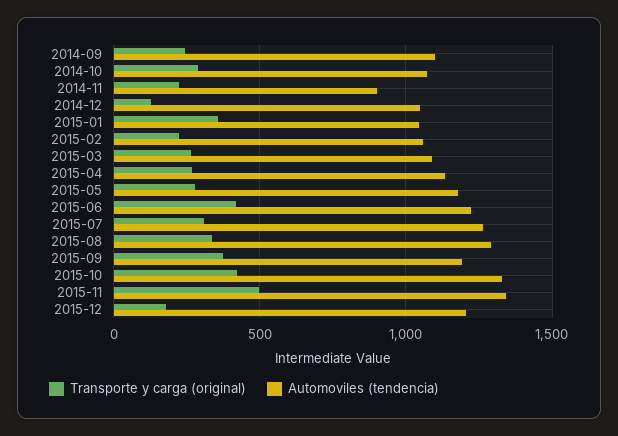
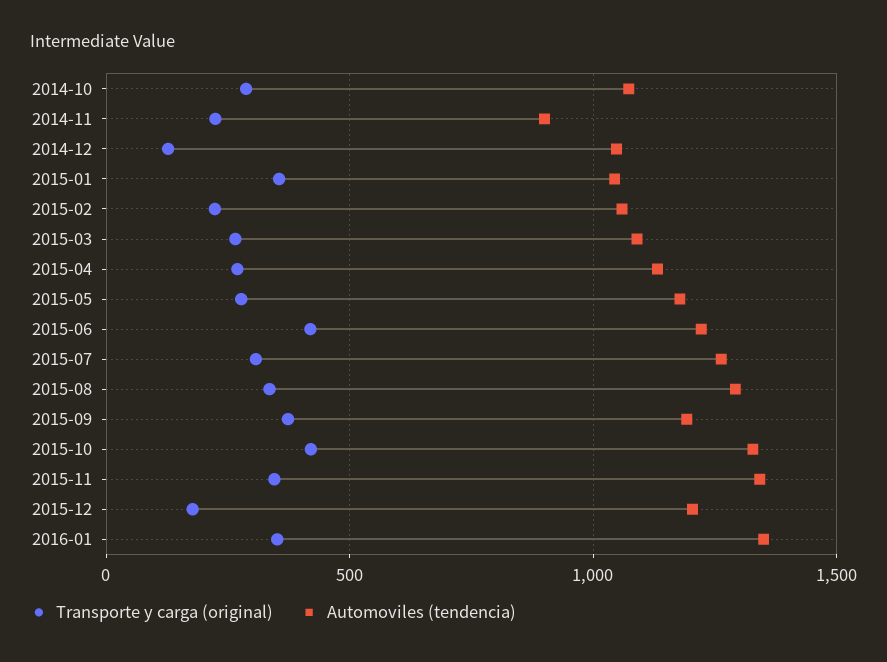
Transporte y carga (original), 2014-09: 250 -> none
Automoviles (tendencia), 2014-09: 1100 -> none
Transporte y carga (original), 2015-11: 500 -> 350
Transporte y carga (original), 2016-01: none -> 350
Automoviles (tendencia), 2016-01: none -> 1350

